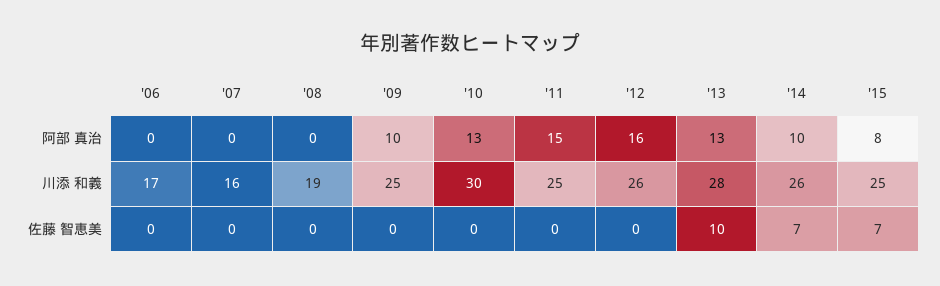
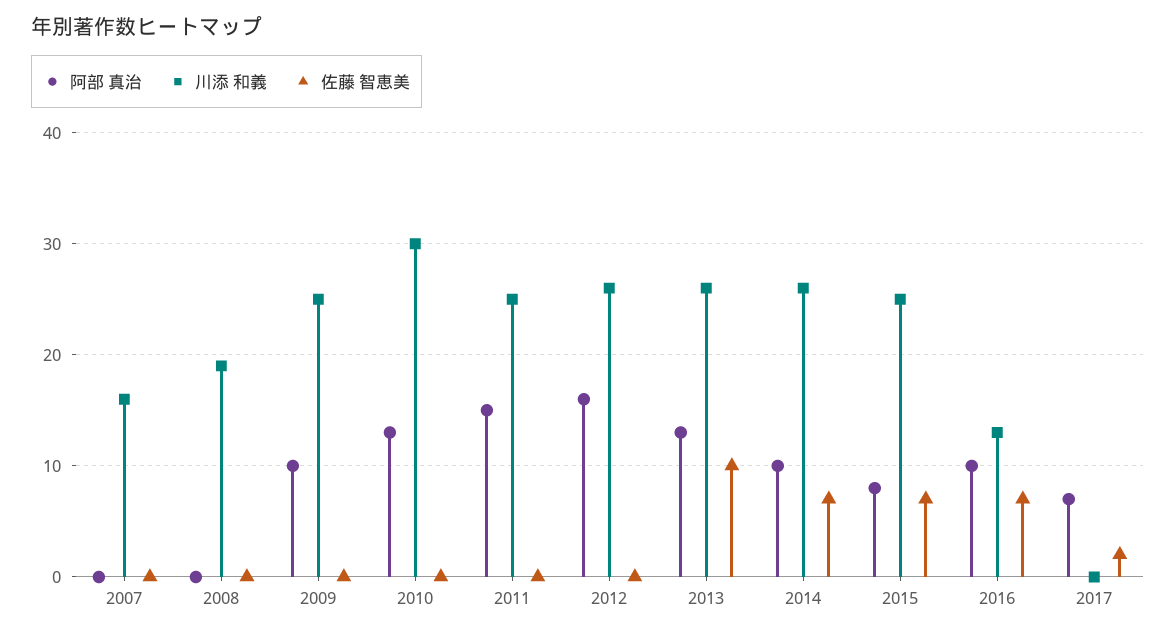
阿部 真治, '06: 0 -> none
川添 和義, '06: 17 -> none
川添 和義, '13: 28 -> 26
佐藤 智恵美, '06: 0 -> none
阿部 真治, 2016: none -> 10
川添 和義, 2016: none -> 13
佐藤 智恵美, 2016: none -> 7
阿部 真治, 2017: none -> 7
川添 和義, 2017: none -> 0
佐藤 智恵美, 2017: none -> 2

